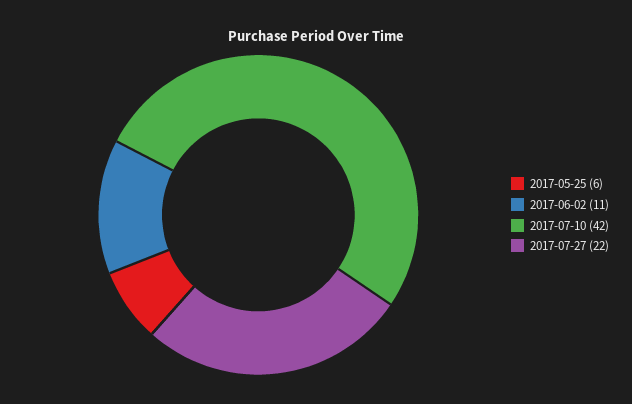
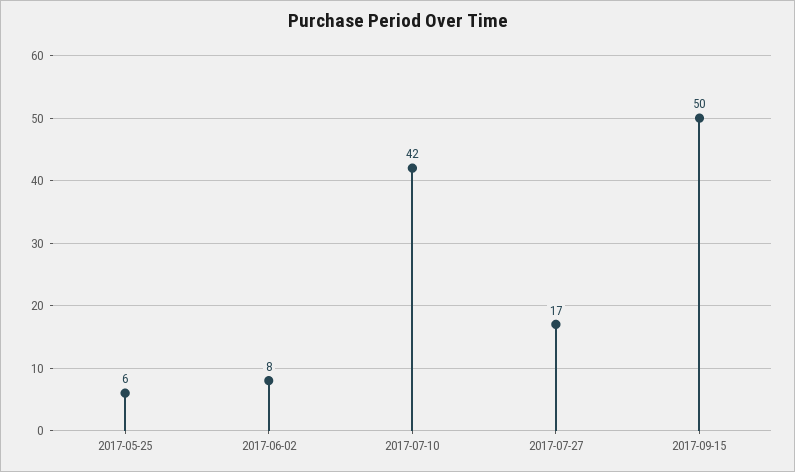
2017-06-02: 11 -> 8
2017-07-27: 22 -> 17
2017-09-15: none -> 50

